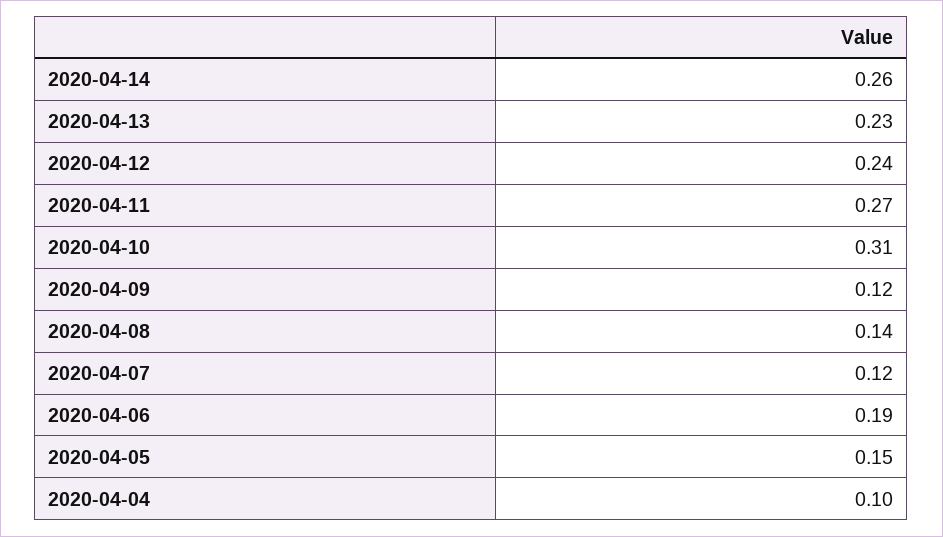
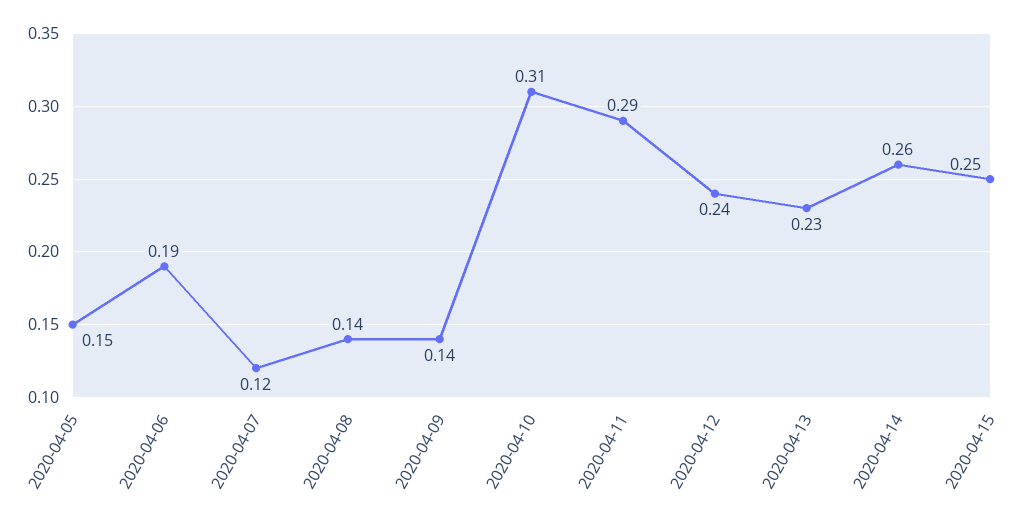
2020-04-11: 0.27 -> 0.29
2020-04-09: 0.12 -> 0.14
2020-04-04: 0.1 -> none
2020-04-15: none -> 0.25

